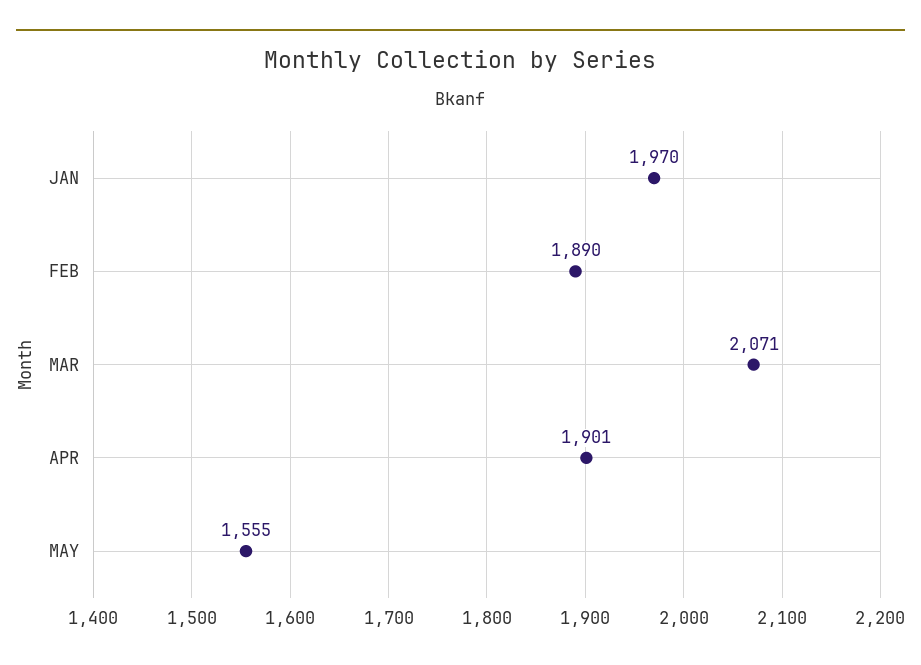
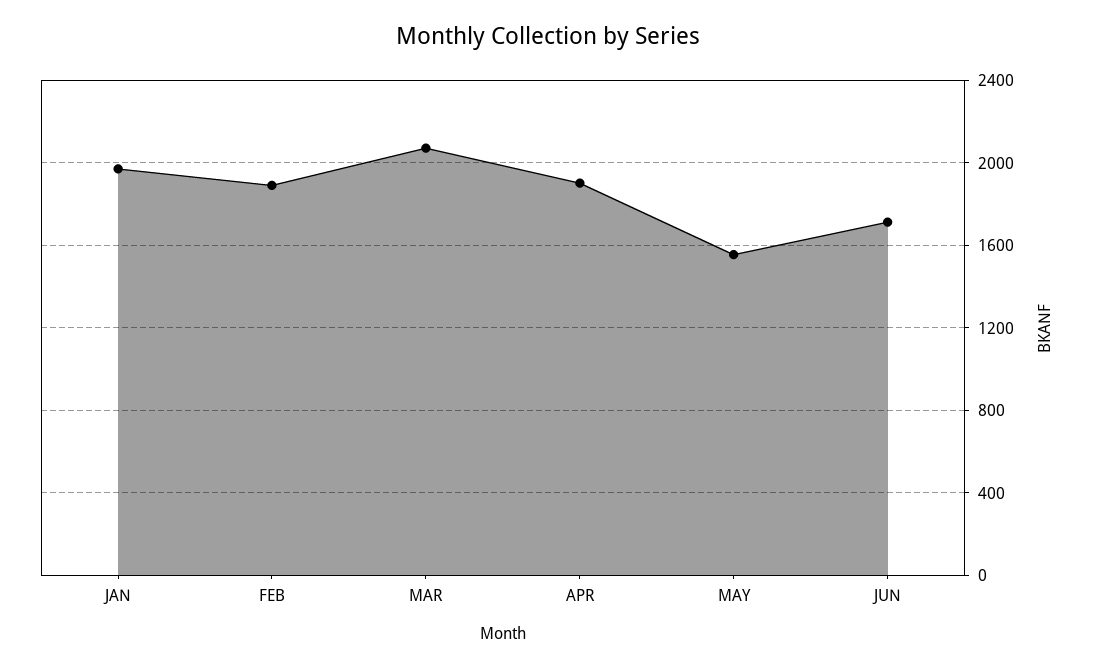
JUN: none -> 1700

